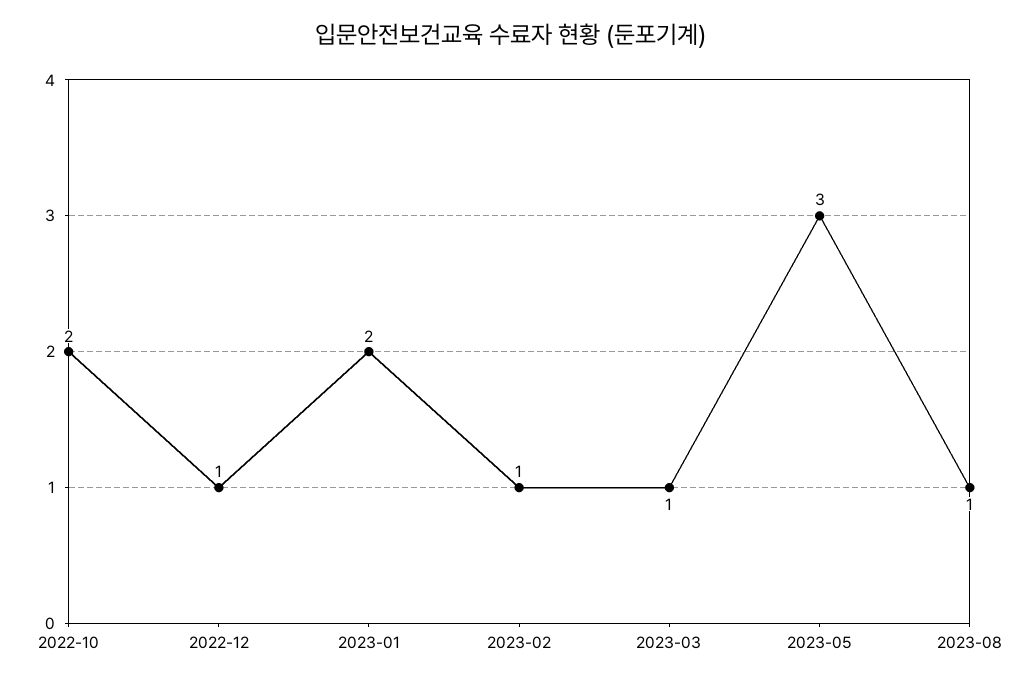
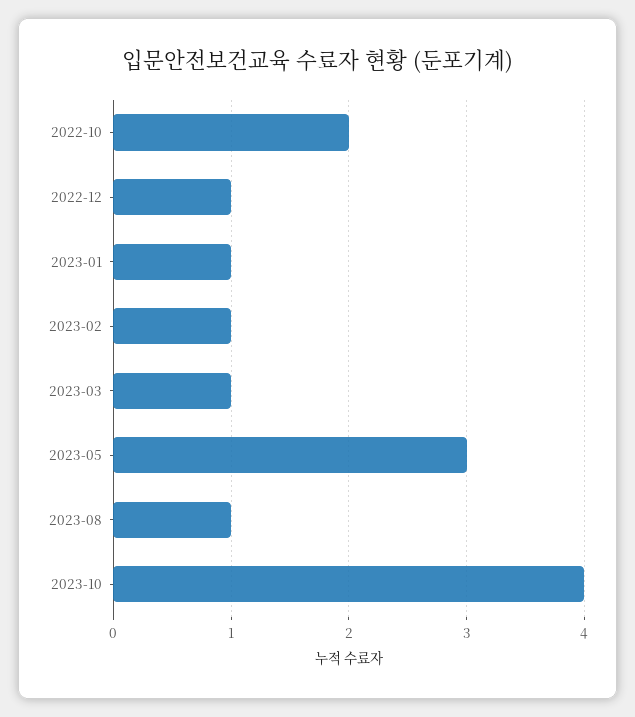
2023-01: 2 -> 1
2023-10: none -> 4

